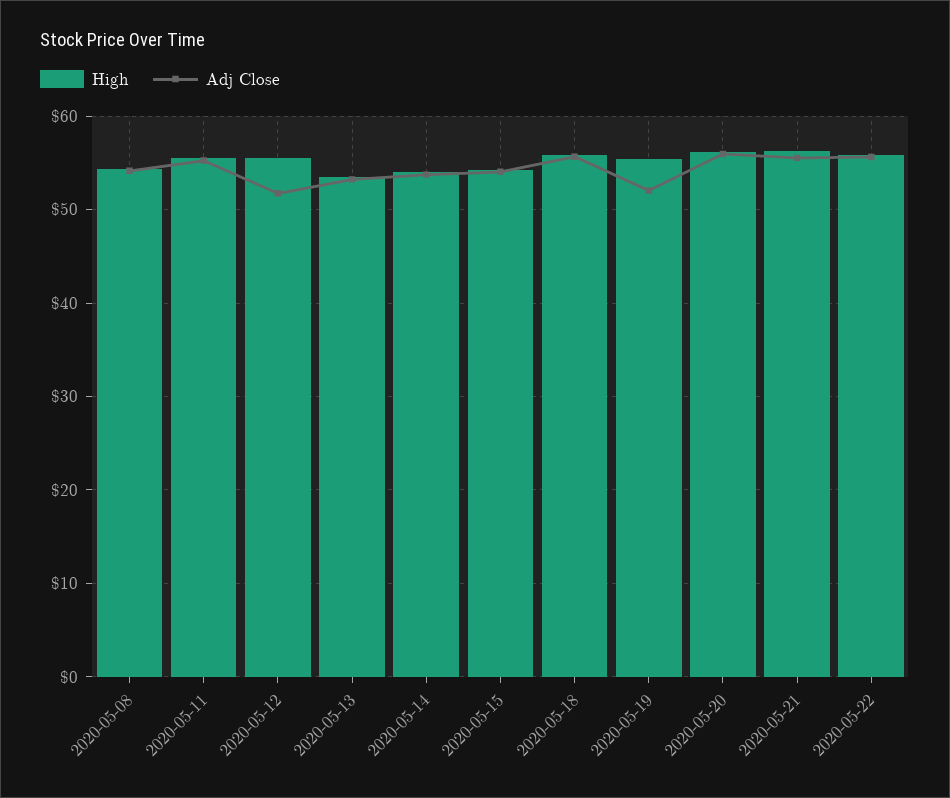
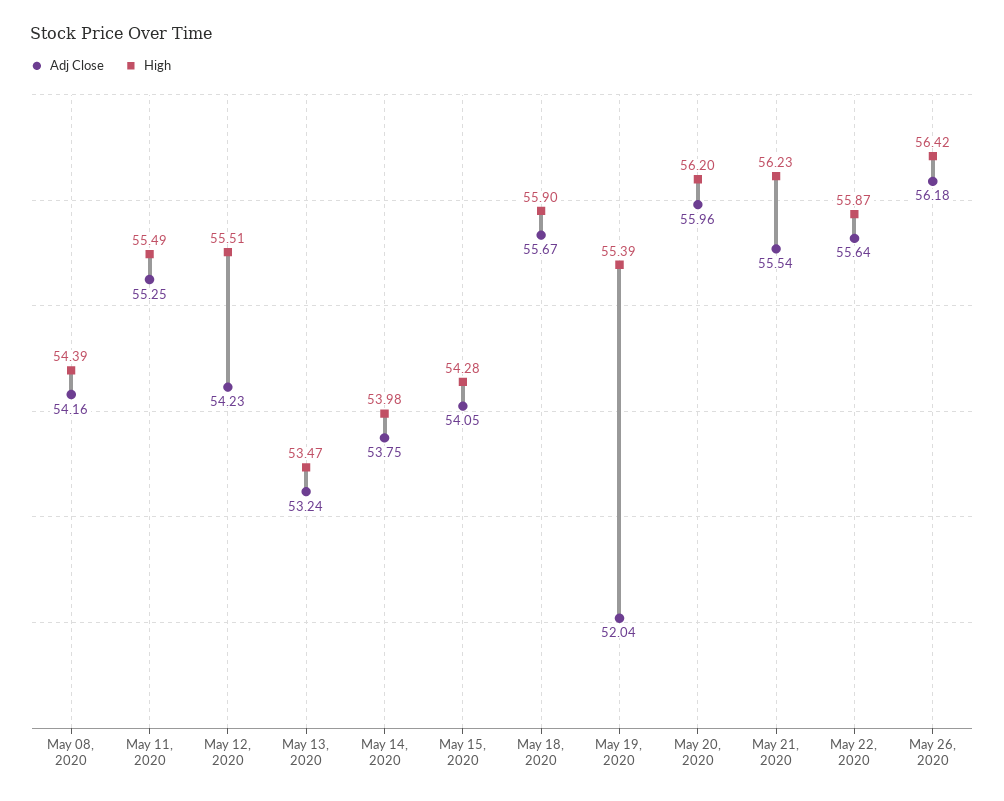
Adj Close, 2020-05-12: 52 -> 54.23
Adj Close, May 26, 2020: none -> 56.18
High, May 26, 2020: none -> 56.42

